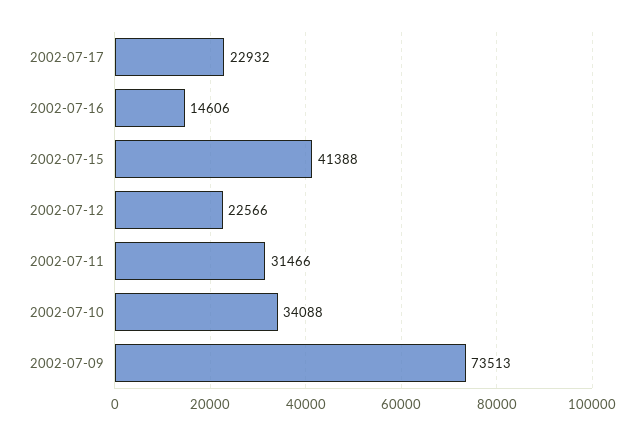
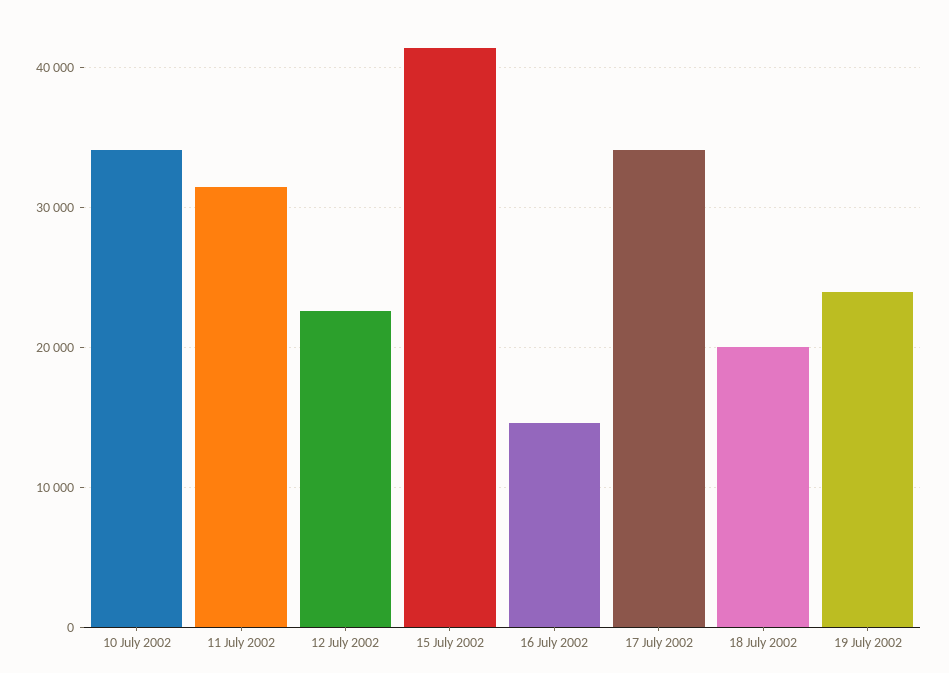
2002-07-17: 22932 -> 34000
2002-07-09: 73513 -> none
18 July 2002: none -> 20000
19 July 2002: none -> 24000

